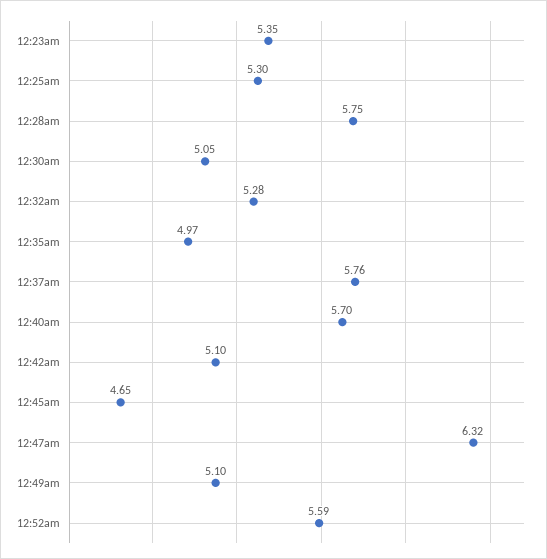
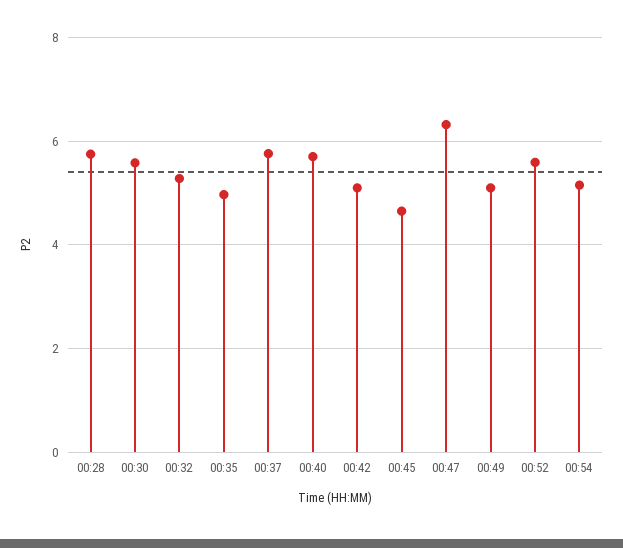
12:23am: 5.35 -> none
12:25am: 5.3 -> none
12:30am: 5.05 -> 5.6
00:54: none -> 5.2

